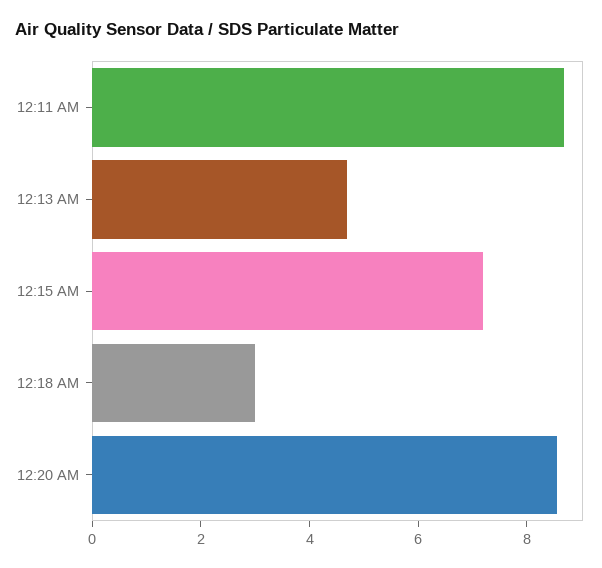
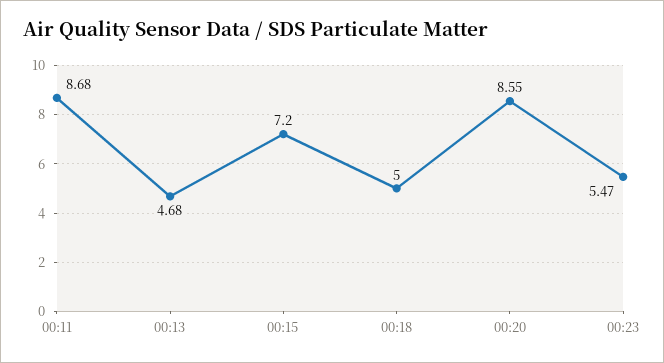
12:18 AM: 3 -> 5
00:23: none -> 5.47

